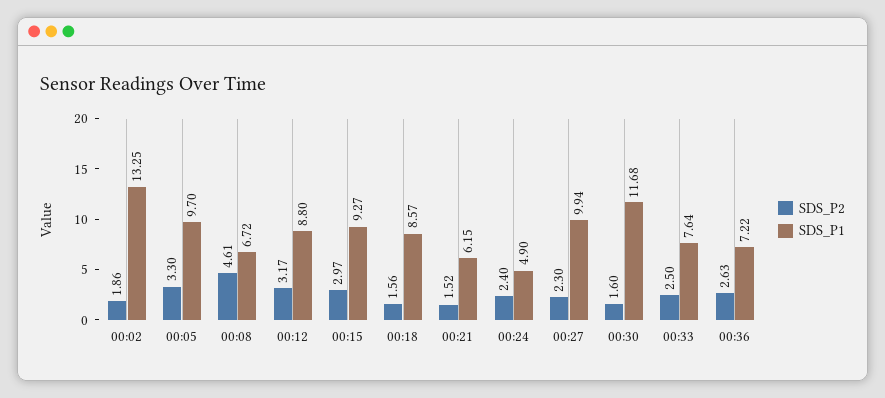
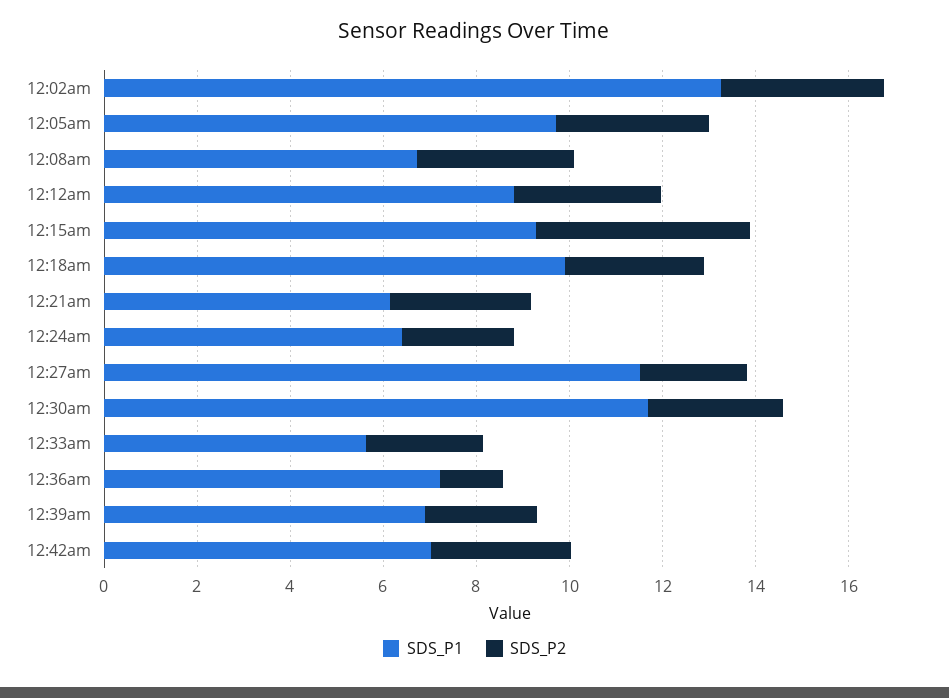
SDS_P2, 00:02: 1.86 -> 3.5
SDS_P2, 00:08: 4.61 -> 3.5
SDS_P2, 00:15: 2.97 -> 4.5
SDS_P2, 00:18: 1.56 -> 3
SDS_P1, 00:18: 8.57 -> 10
SDS_P2, 00:21: 1.52 -> 3
SDS_P1, 00:24: 4.9 -> 6.5
SDS_P1, 00:27: 9.94 -> 11.5
SDS_P2, 00:30: 1.6 -> 3
SDS_P1, 00:33: 7.64 -> 5.5
SDS_P2, 00:36: 2.63 -> 1.5
SDS_P1, 12:39am: none -> 7
SDS_P2, 12:39am: none -> 2.5
SDS_P1, 12:42am: none -> 7
SDS_P2, 12:42am: none -> 3

